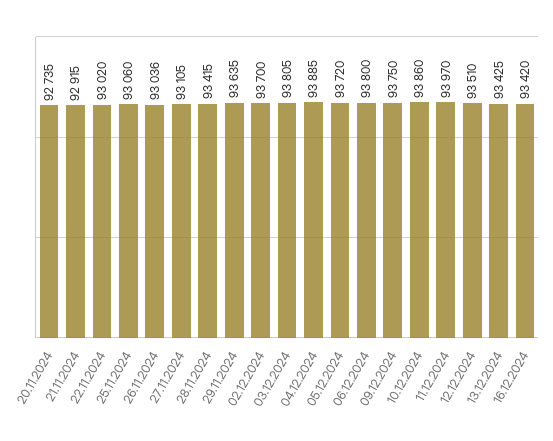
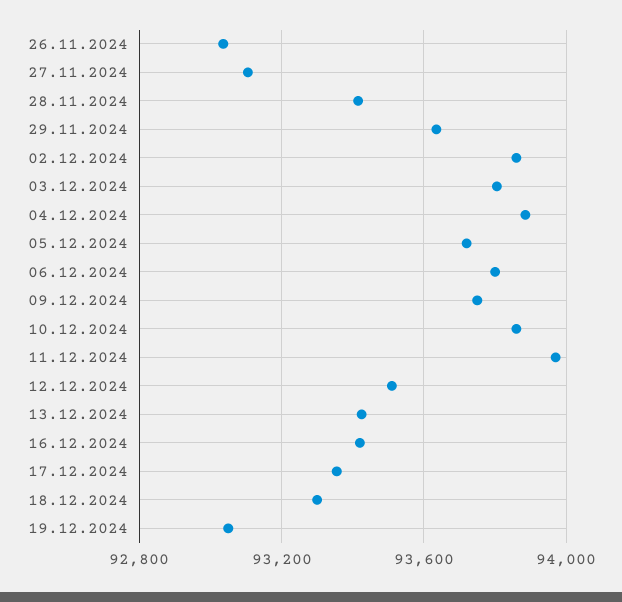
20.11.2024: 92735 -> none
21.11.2024: 92915 -> none
22.11.2024: 93020 -> none
25.11.2024: 93060 -> none
02.12.2024: 93700 -> 93850
17.12.2024: none -> 93350
18.12.2024: none -> 93300
19.12.2024: none -> 93050

